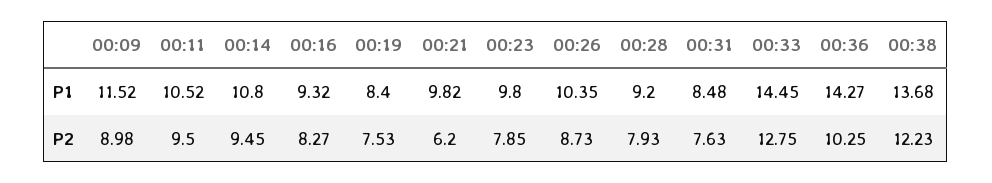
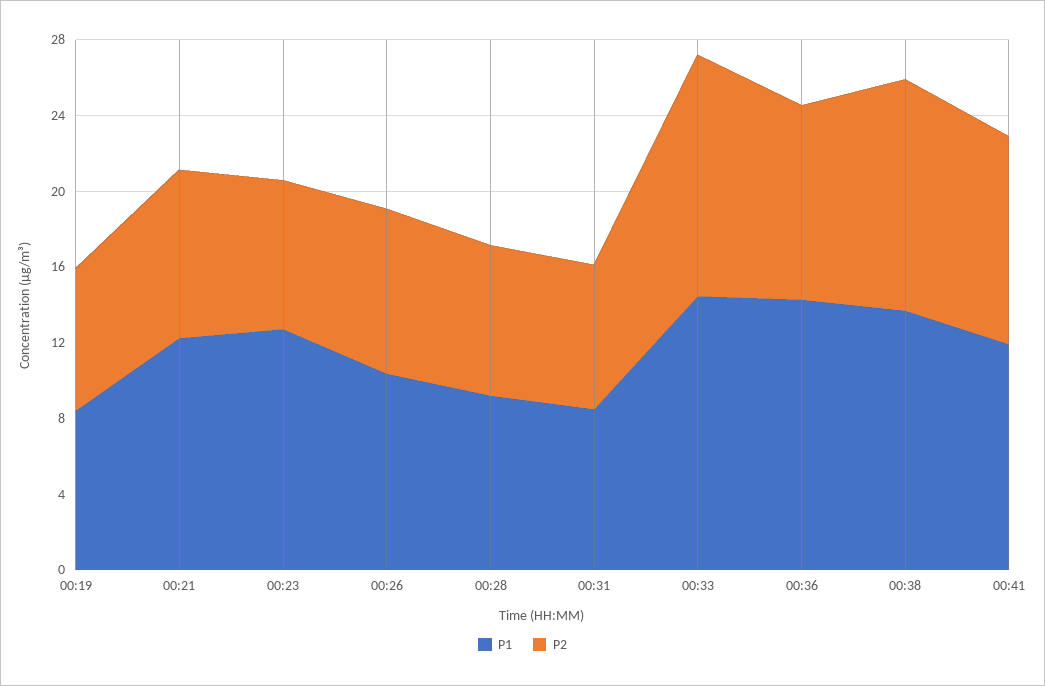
P1, 00:09: 11.52 -> none
P1, 00:11: 10.52 -> none
P1, 00:14: 10.8 -> none
P1, 00:16: 9.32 -> none
P1, 00:21: 9.82 -> 12
P1, 00:23: 9.8 -> 13
P2, 00:09: 8.98 -> none
P2, 00:11: 9.5 -> none
P2, 00:14: 9.45 -> none
P2, 00:16: 8.27 -> none
P2, 00:21: 6.2 -> 9
P1, 00:41: none -> 12
P2, 00:41: none -> 11

